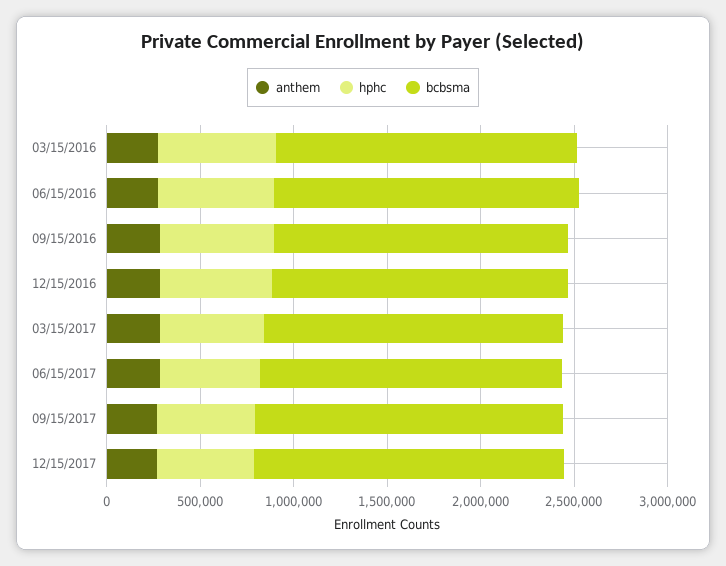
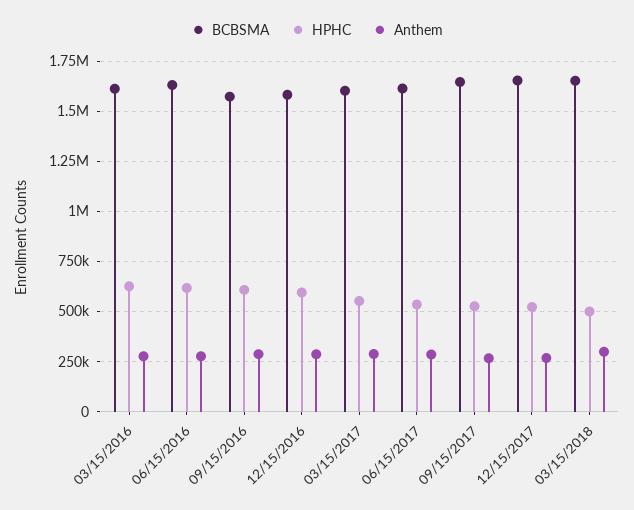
bcbsma, 03/15/2018: none -> 1650000
hphc, 03/15/2018: none -> 500000
anthem, 03/15/2018: none -> 300000

